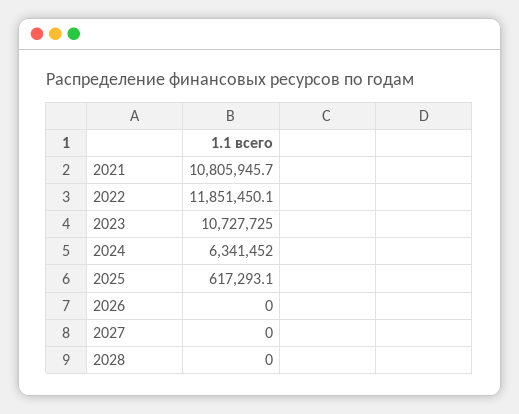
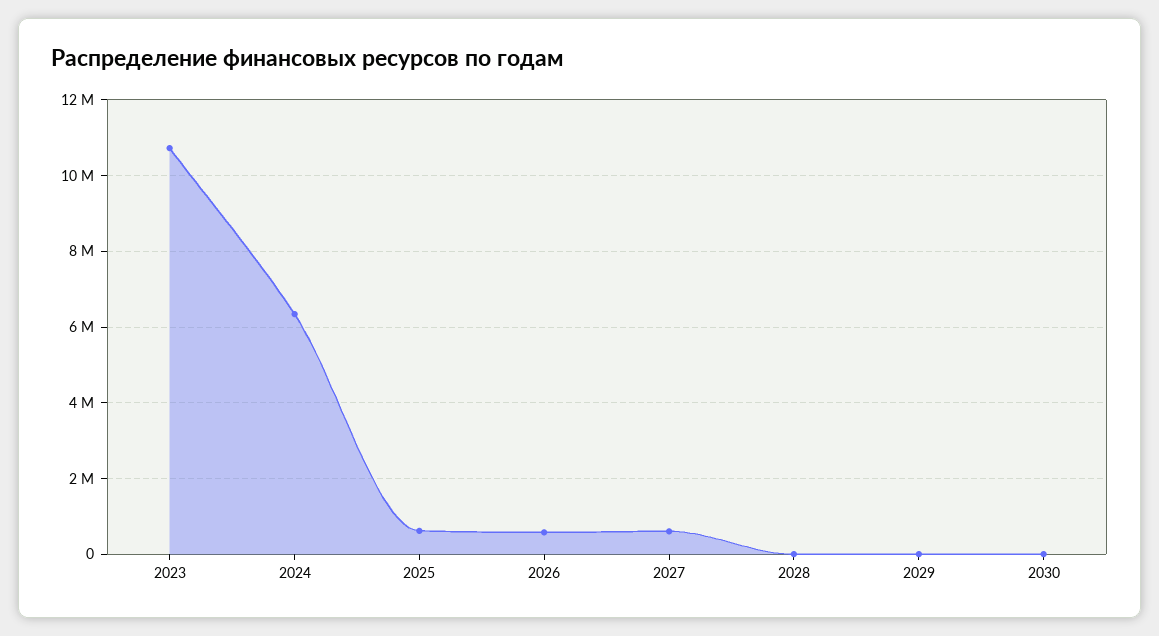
2021: 10805945.7 -> none
2022: 11851450.1 -> none
2026: 0 -> 600000
2027: 0 -> 600000
2029: none -> 0
2030: none -> 0

